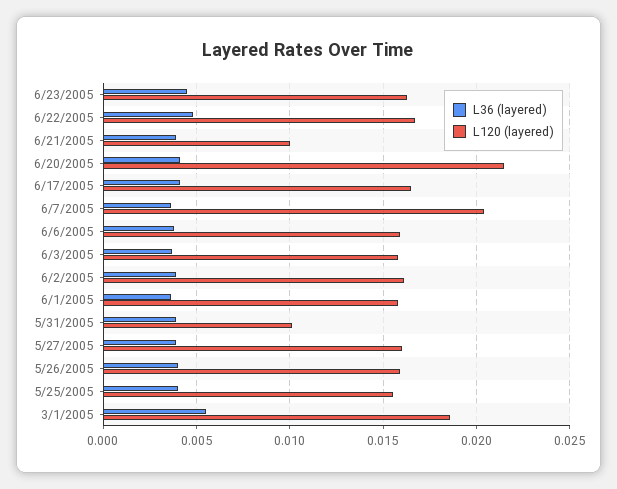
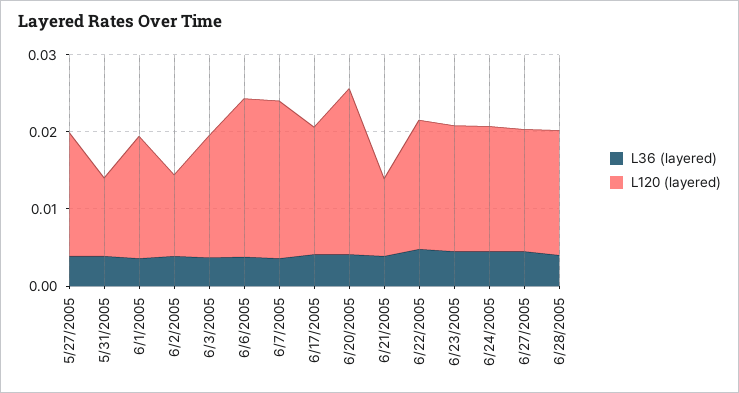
L120 (layered), 6/6/2005: 0.016 -> 0.02
L120 (layered), 6/2/2005: 0.016 -> 0.01
L36 (layered), 5/26/2005: 0.004 -> none
L120 (layered), 5/26/2005: 0.016 -> none
L36 (layered), 5/25/2005: 0.004 -> none
L120 (layered), 5/25/2005: 0.0155 -> none
L36 (layered), 3/1/2005: 0.0055 -> none
L120 (layered), 3/1/2005: 0.0185 -> none
L36 (layered), 6/24/2005: none -> 0.004
L120 (layered), 6/24/2005: none -> 0.016
L36 (layered), 6/27/2005: none -> 0.004
L120 (layered), 6/27/2005: none -> 0.016
L36 (layered), 6/28/2005: none -> 0.004
L120 (layered), 6/28/2005: none -> 0.016

